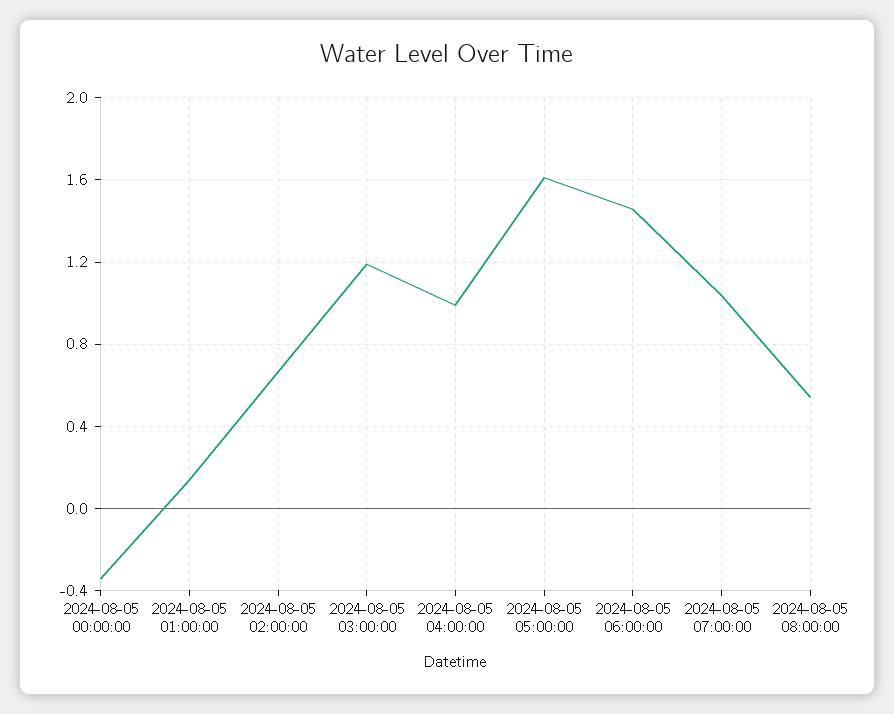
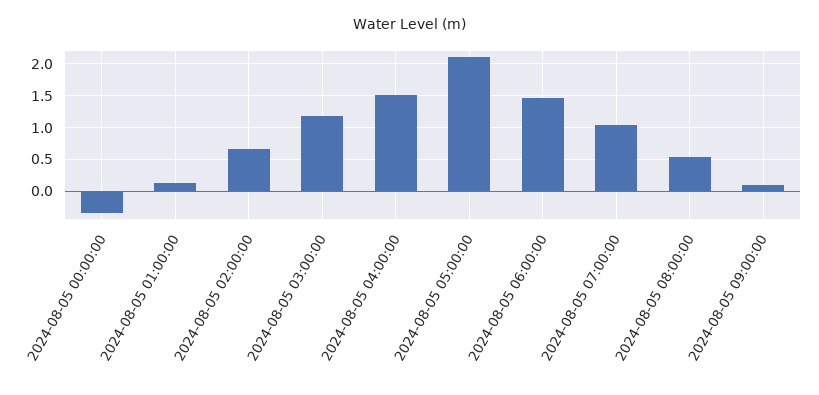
2024-08-05 04:00:00: 1 -> 1.5
2024-08-05 05:00:00: 1.6 -> 2.1
2024-08-05 09:00:00: none -> 0.1

